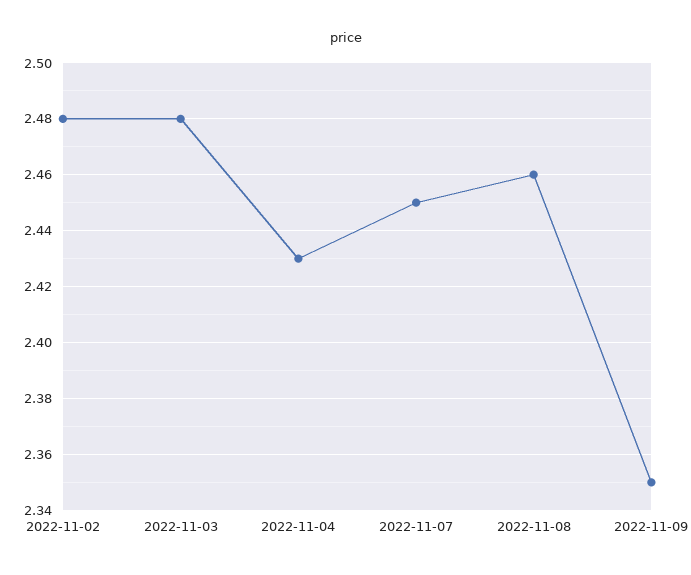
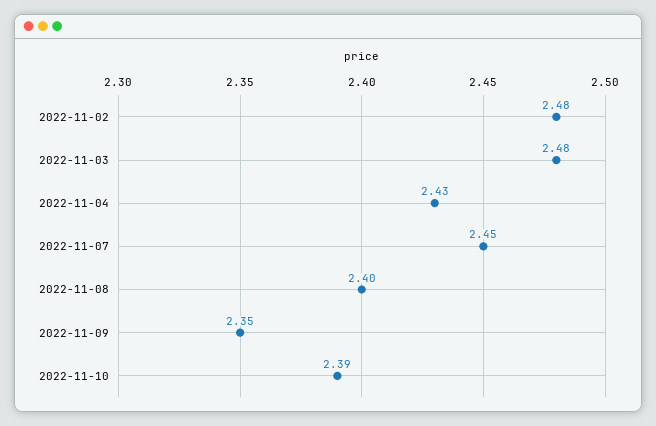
2022-11-08: 2.46 -> 2.4
2022-11-10: none -> 2.39

